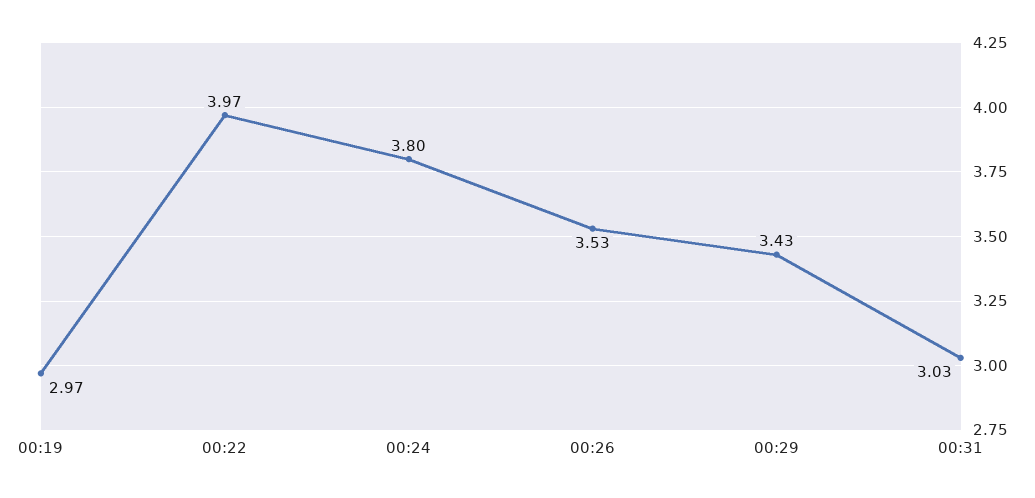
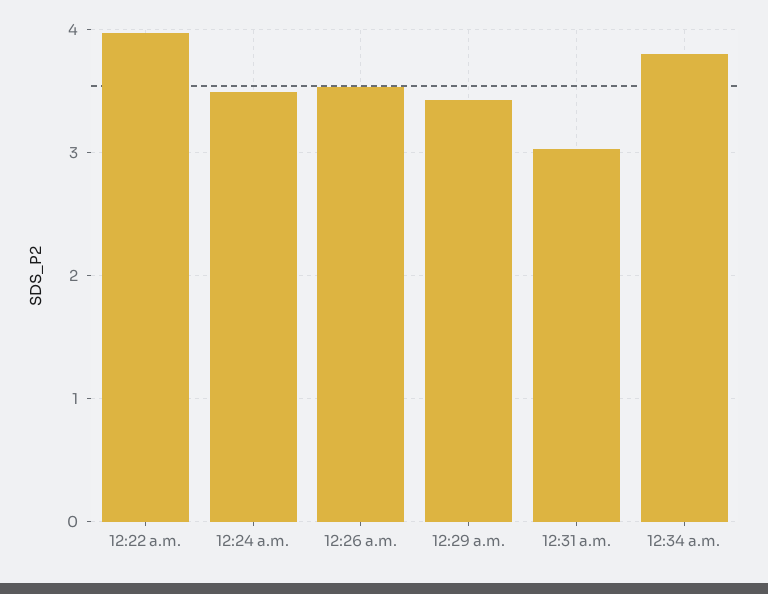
00:19: 2.97 -> none
00:24: 3.8 -> 3.5
12:34 a.m.: none -> 3.8

